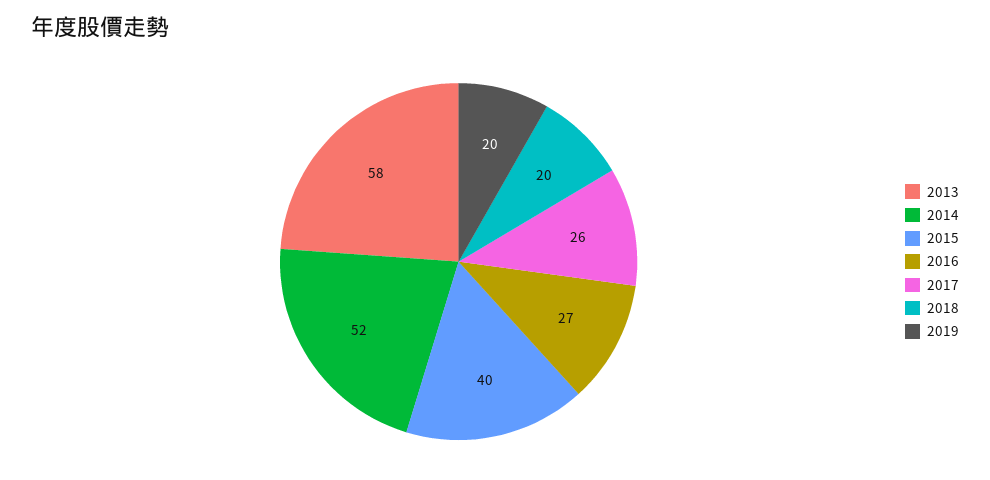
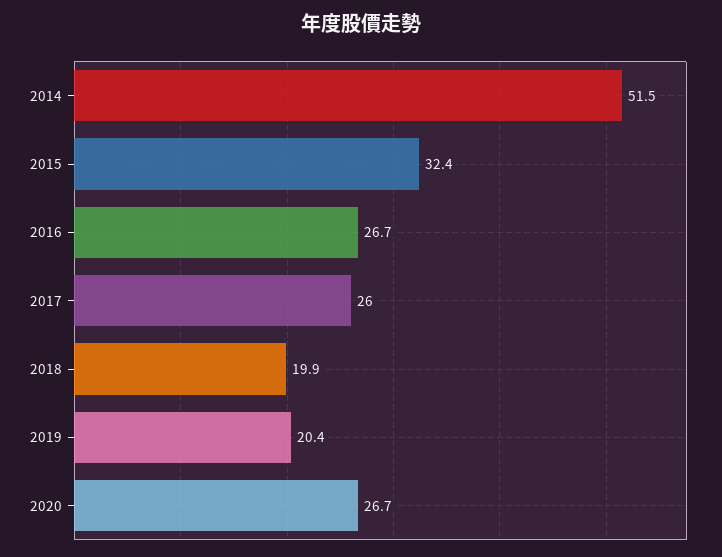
2013: 58 -> none
2015: 40 -> 32.4
2020: none -> 26.7

